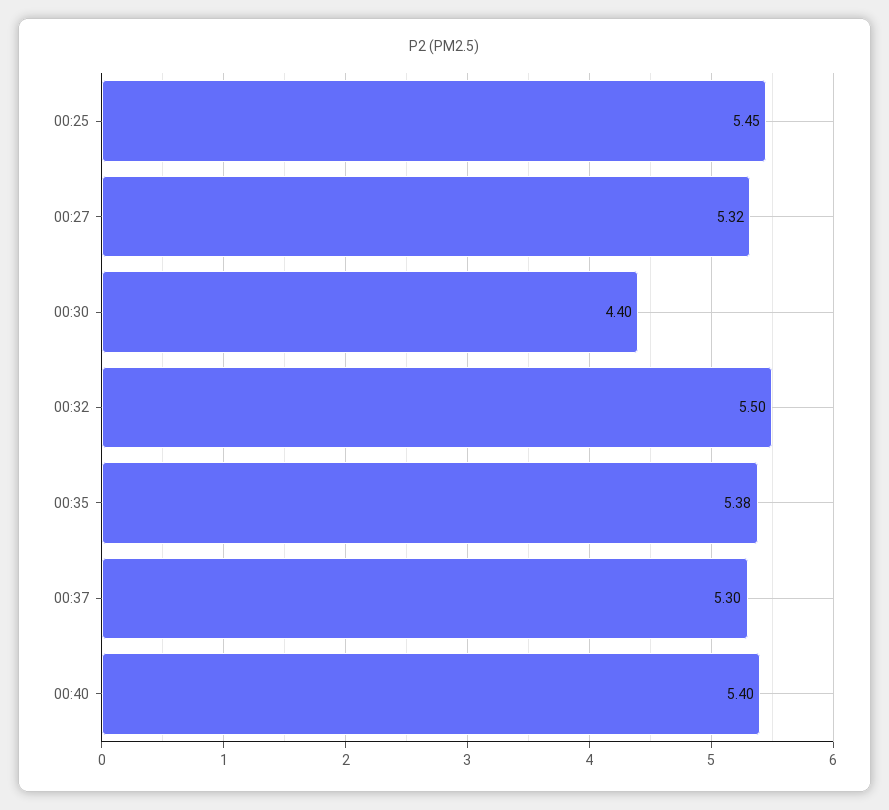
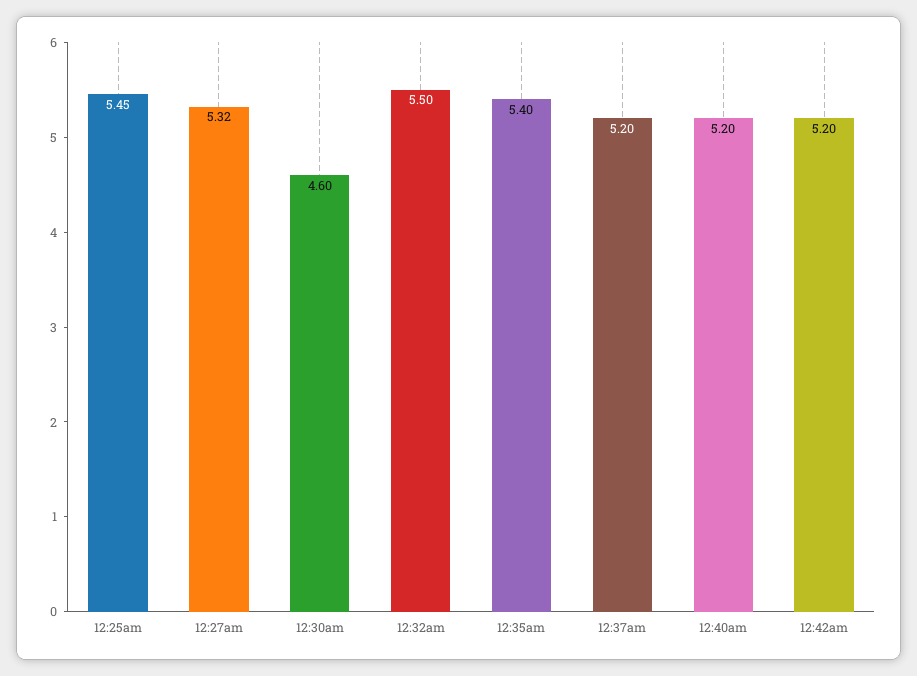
00:30: 4.4 -> 4.6
00:35: 5.38 -> 5.4
00:37: 5.3 -> 5.2
00:40: 5.4 -> 5.2
12:42am: none -> 5.2

